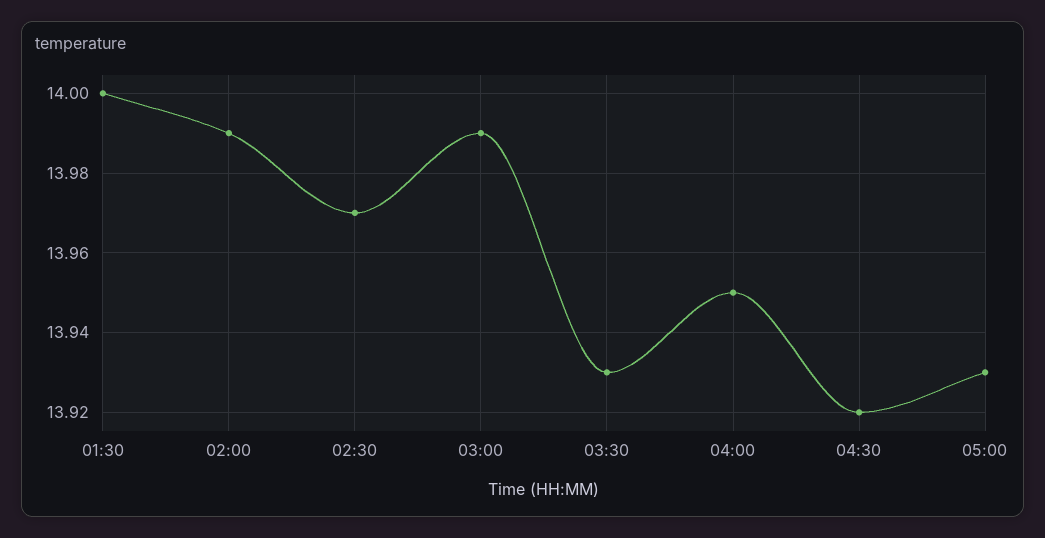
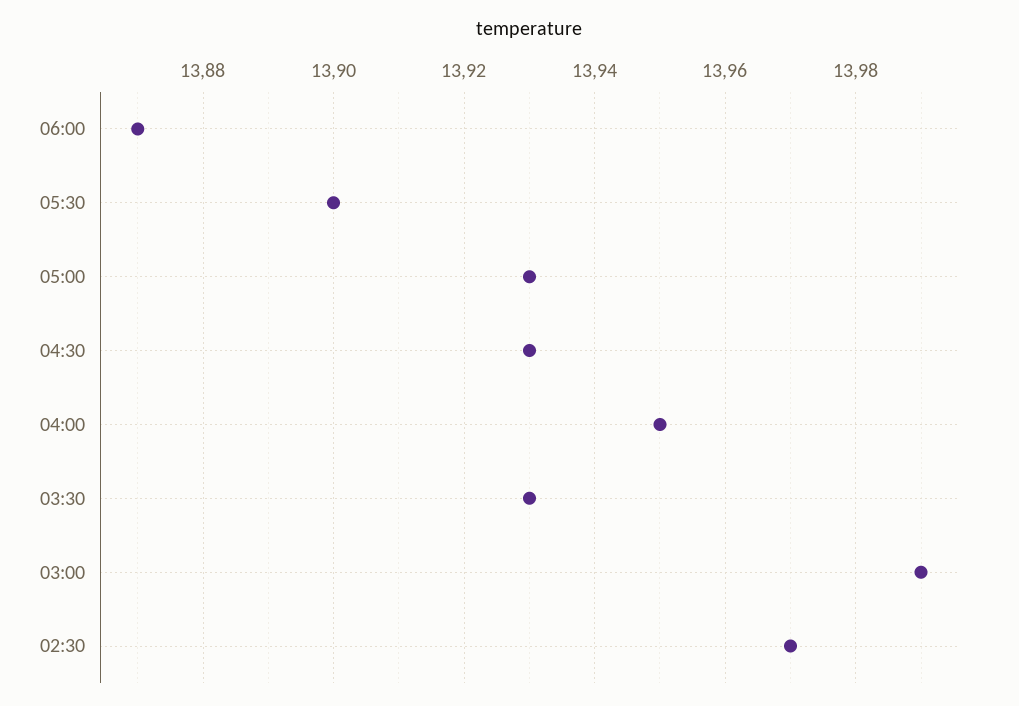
01:30: 14 -> none
02:00: 13.99 -> none
04:30: 13.92 -> 13.93
06:00: none -> 13.87
05:30: none -> 13.9

